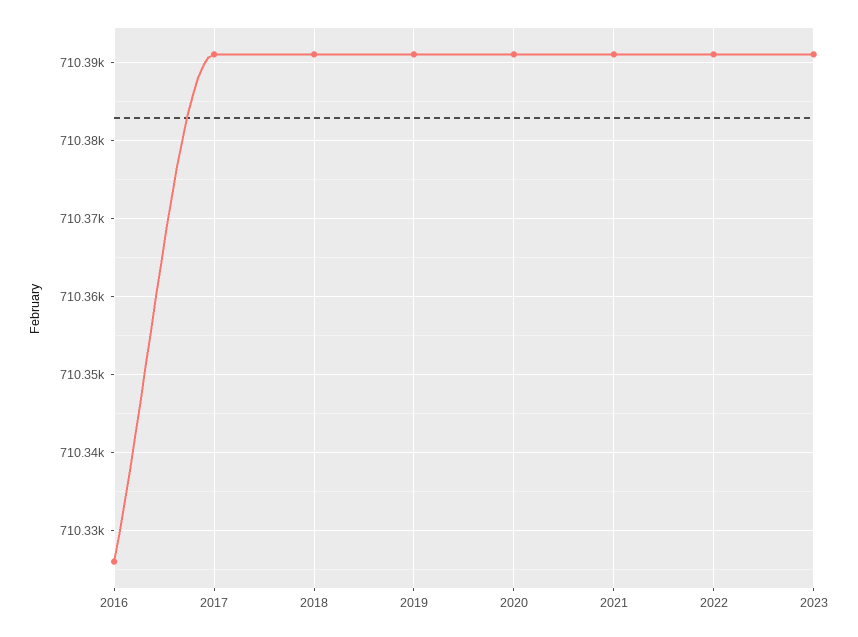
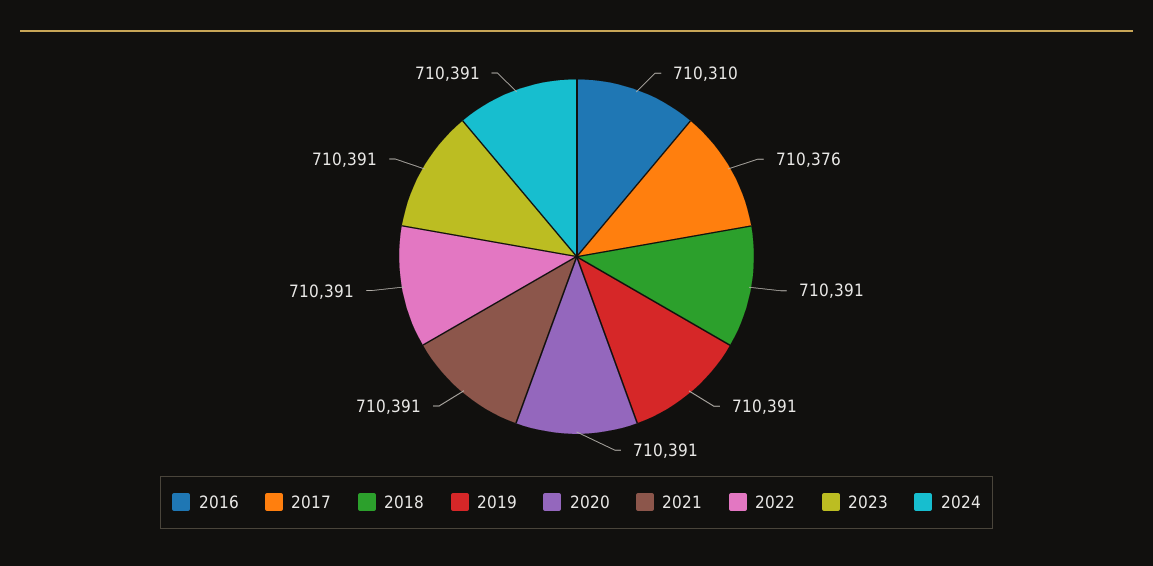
2016: 710326 -> 710310
2017: 710391 -> 710376
2024: none -> 710391

